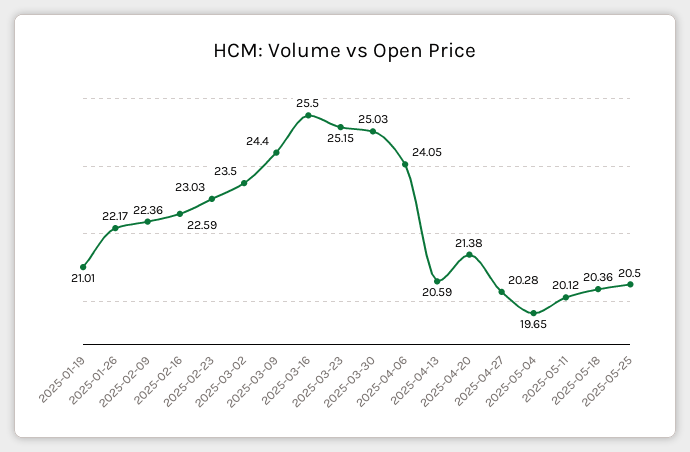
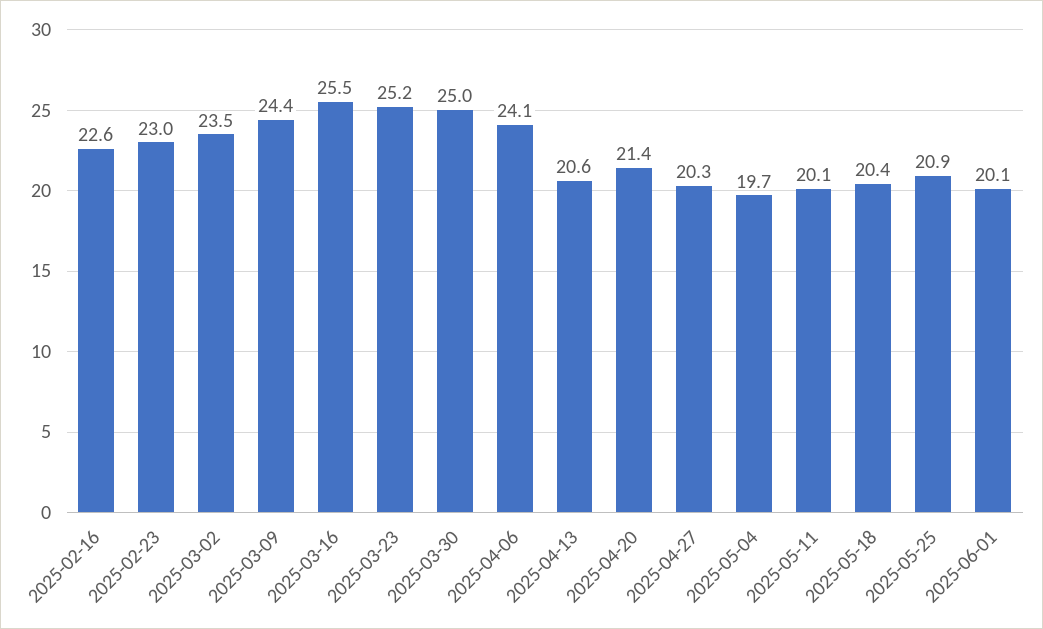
2025-01-19: 21.01 -> none
2025-01-26: 22.17 -> none
2025-02-09: 22.36 -> none
2025-05-25: 20.5 -> 20.9
2025-06-01: none -> 20.1

